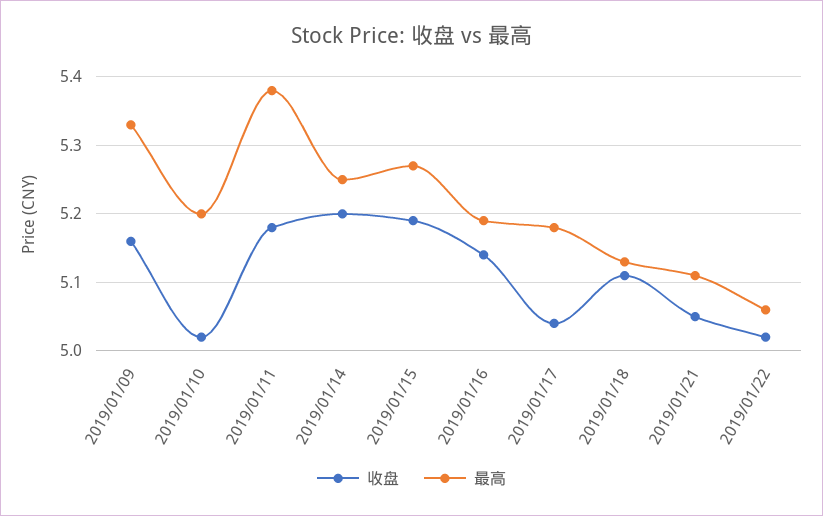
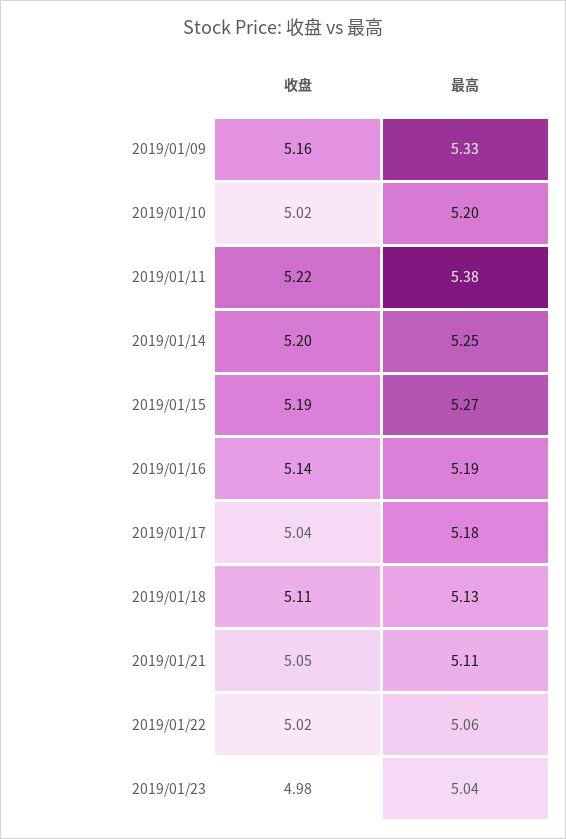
收盘, 2019/01/11: 5.18 -> 5.22
收盘, 2019/01/23: none -> 4.98
最高, 2019/01/23: none -> 5.04

